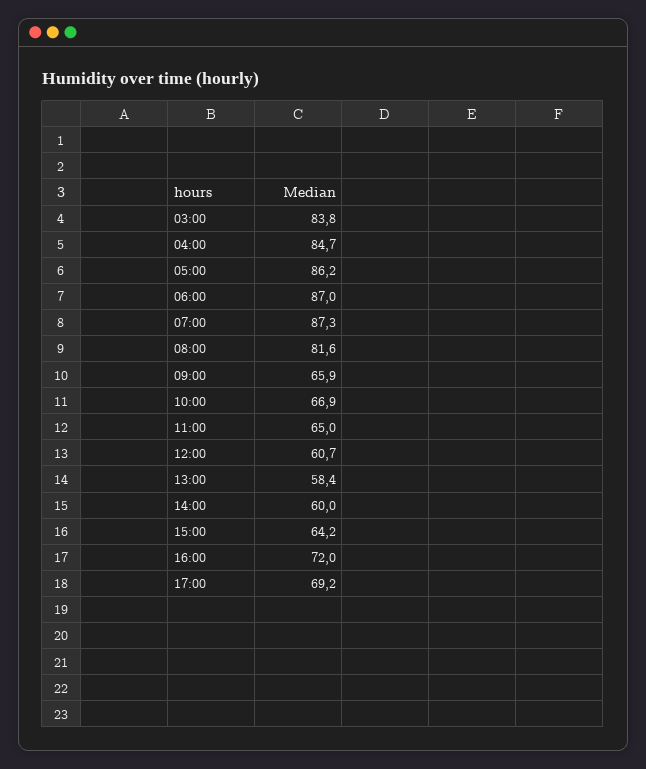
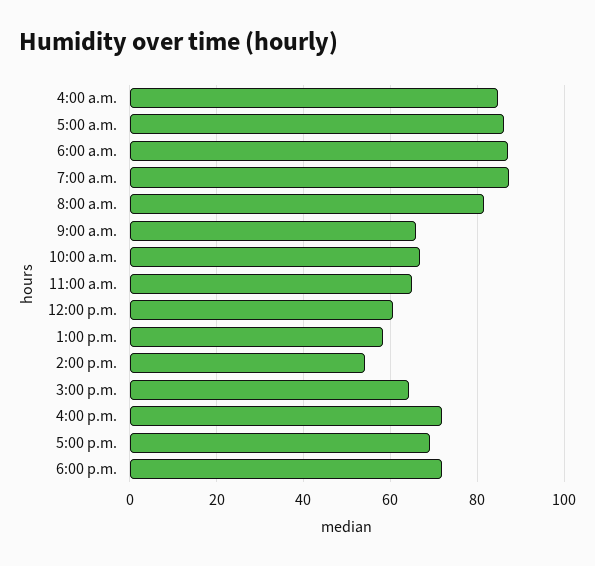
03:00: 83.8 -> none
14:00: 60 -> 54
6:00 p.m.: none -> 72

